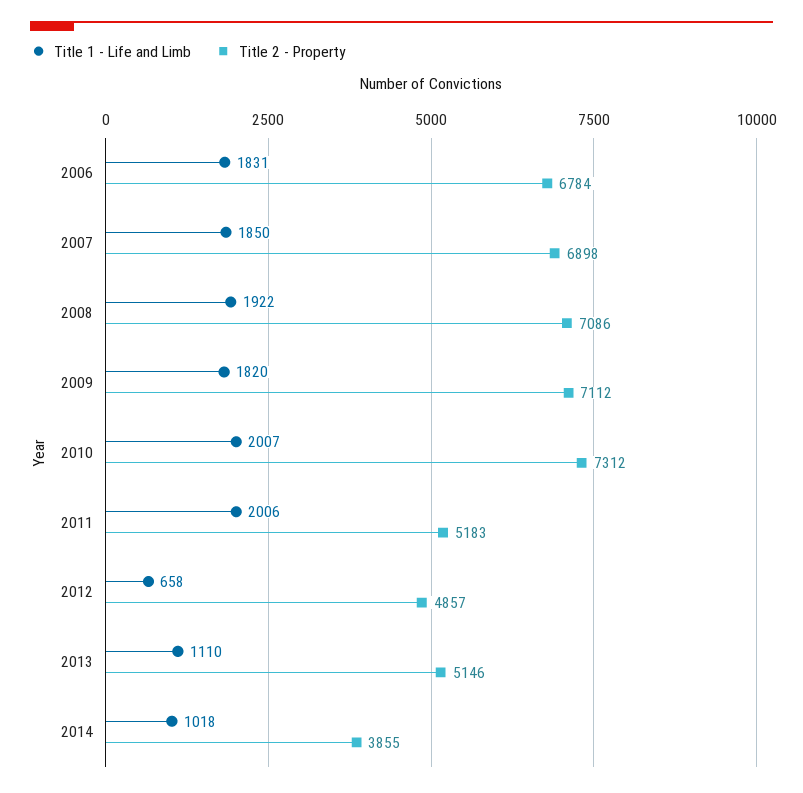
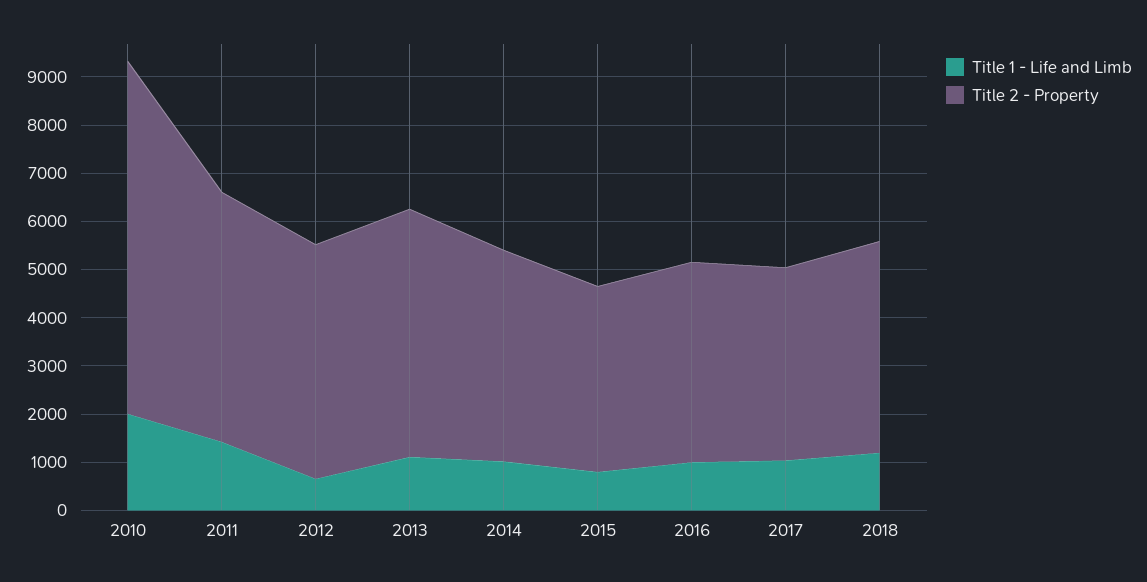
Title 1 - Life and Limb, 2006: 1831 -> none
Title 2 - Property, 2006: 6784 -> none
Title 1 - Life and Limb, 2007: 1850 -> none
Title 2 - Property, 2007: 6898 -> none
Title 1 - Life and Limb, 2008: 1922 -> none
Title 2 - Property, 2008: 7086 -> none
Title 1 - Life and Limb, 2009: 1820 -> none
Title 2 - Property, 2009: 7112 -> none
Title 1 - Life and Limb, 2011: 2006 -> 1400
Title 2 - Property, 2014: 3855 -> 4400
Title 1 - Life and Limb, 2015: none -> 800
Title 2 - Property, 2015: none -> 3800
Title 1 - Life and Limb, 2016: none -> 1000
Title 2 - Property, 2016: none -> 4200
Title 1 - Life and Limb, 2017: none -> 1000
Title 2 - Property, 2017: none -> 4000
Title 1 - Life and Limb, 2018: none -> 1200
Title 2 - Property, 2018: none -> 4400

